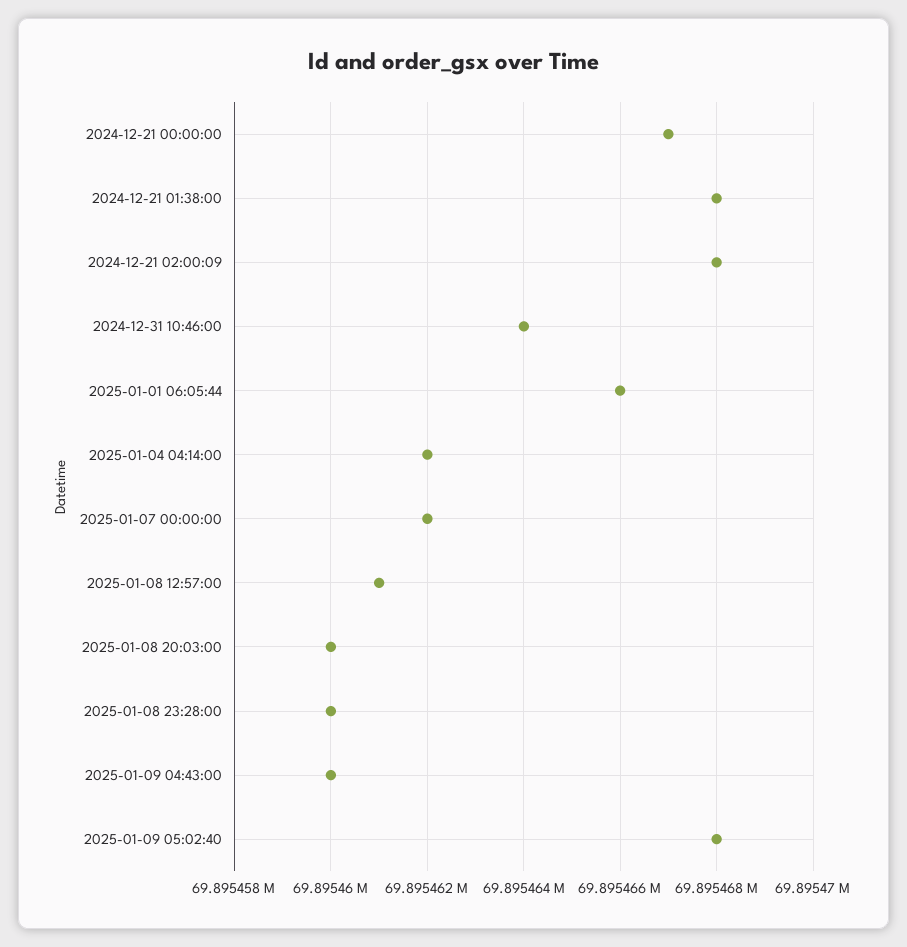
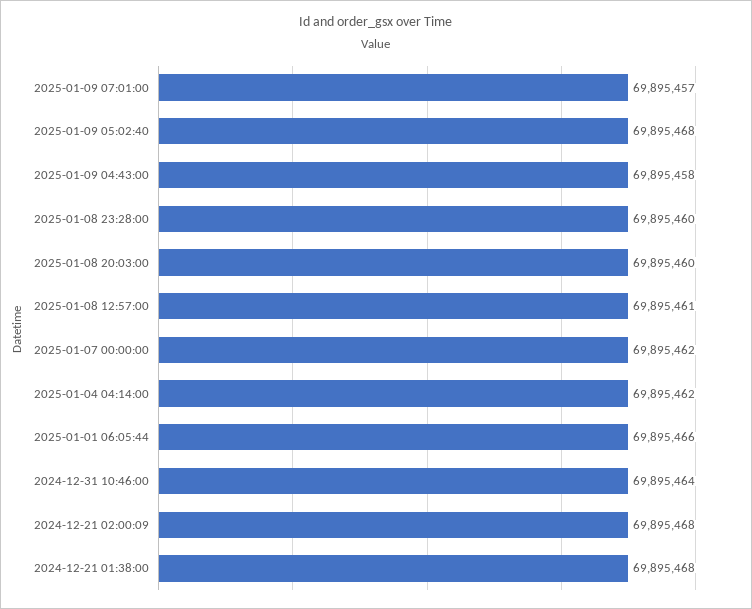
2024-12-21 00:00:00: 69895467 -> none
2025-01-09 04:43:00: 69895460 -> 69895458
2025-01-09 07:01:00: none -> 69895457

